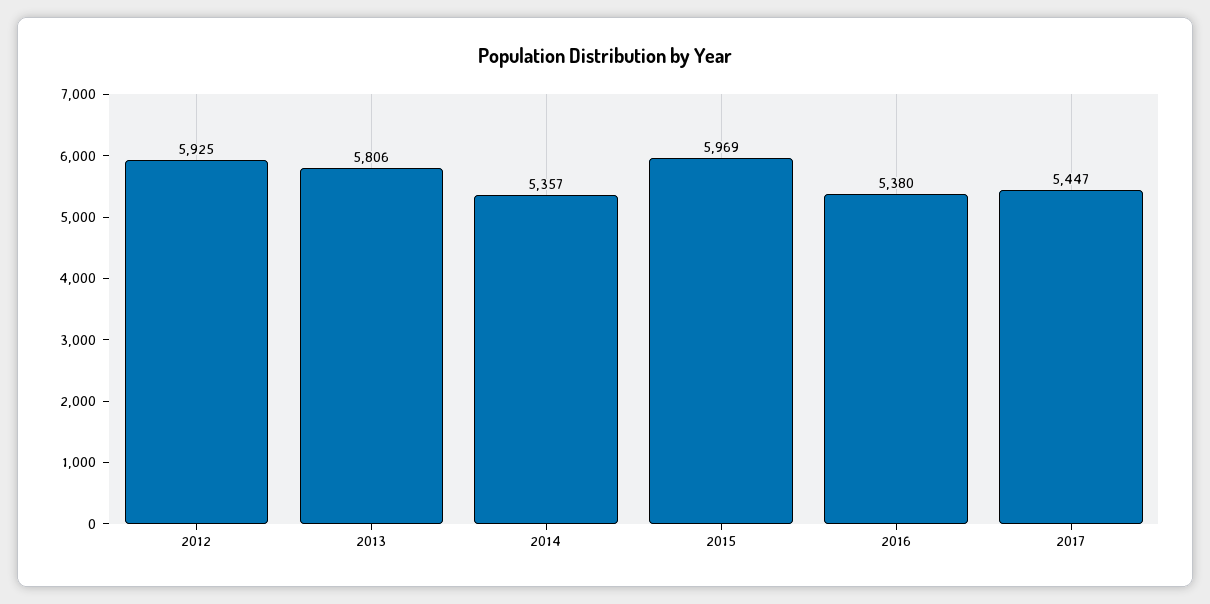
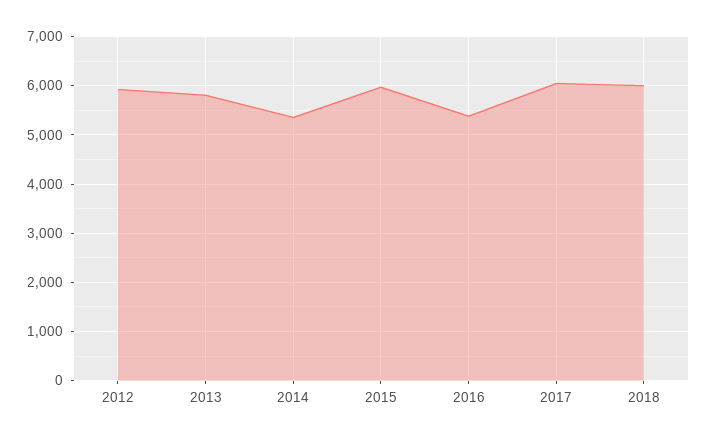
2017: 5447 -> 6000
2018: none -> 6000

